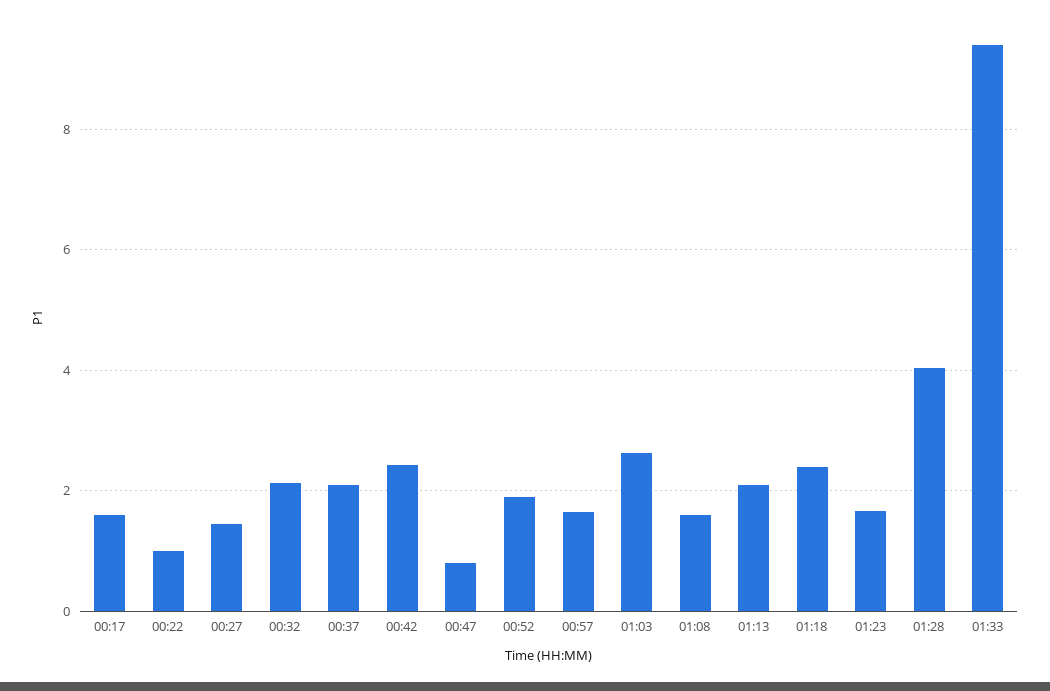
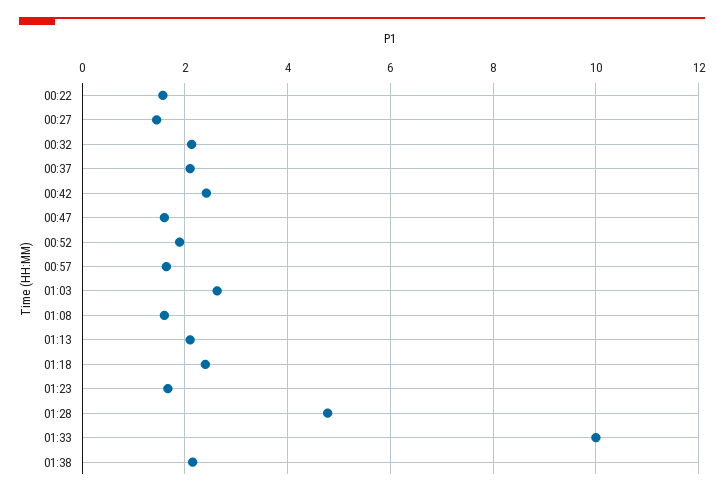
00:17: 1.6 -> none
00:22: 1 -> 1.6
00:47: 0.8 -> 1.6
01:28: 4 -> 4.8
01:33: 9.4 -> 10
01:38: none -> 2.2

